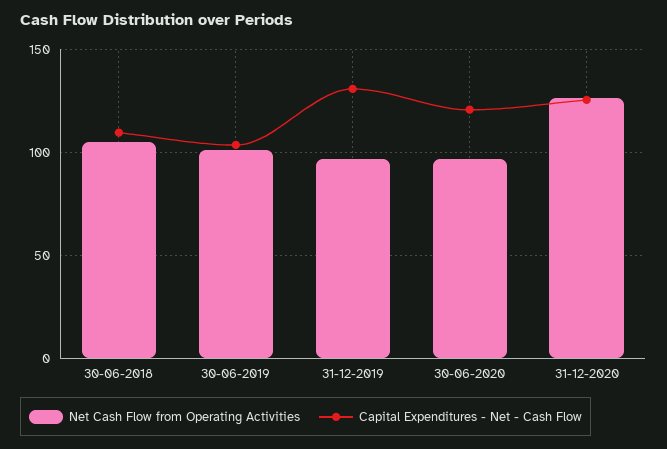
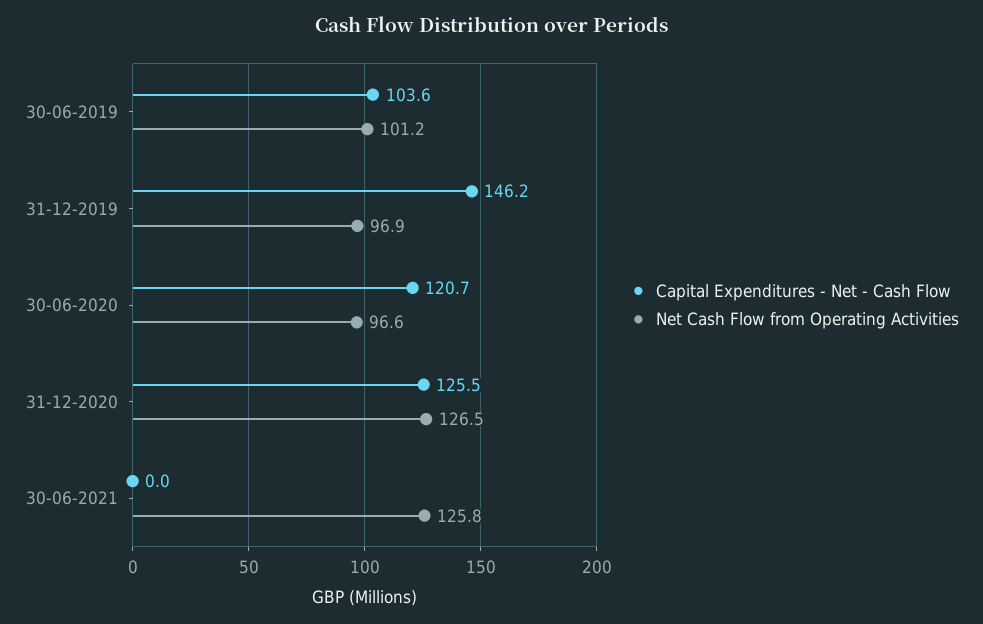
Net Cash Flow from Operating Activities, 30-06-2018: 105 -> none
Capital Expenditures - Net - Cash Flow, 30-06-2018: 110 -> none
Capital Expenditures - Net - Cash Flow, 31-12-2019: 130 -> 146.2
Capital Expenditures - Net - Cash Flow, 30-06-2021: none -> 0
Net Cash Flow from Operating Activities, 30-06-2021: none -> 125.8

